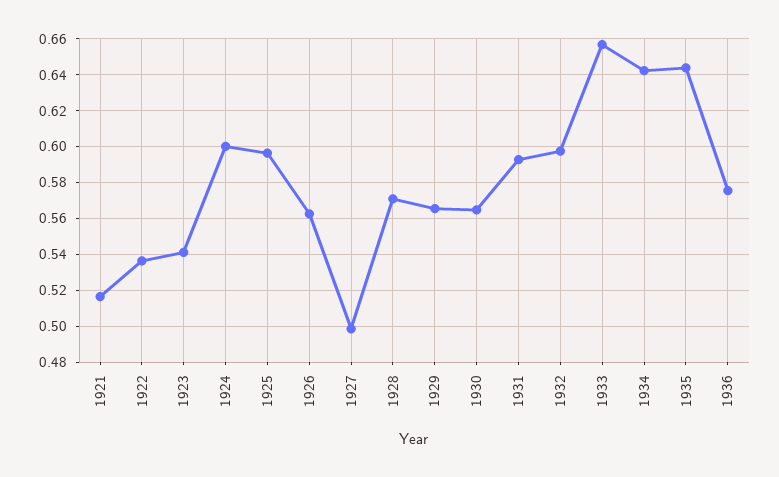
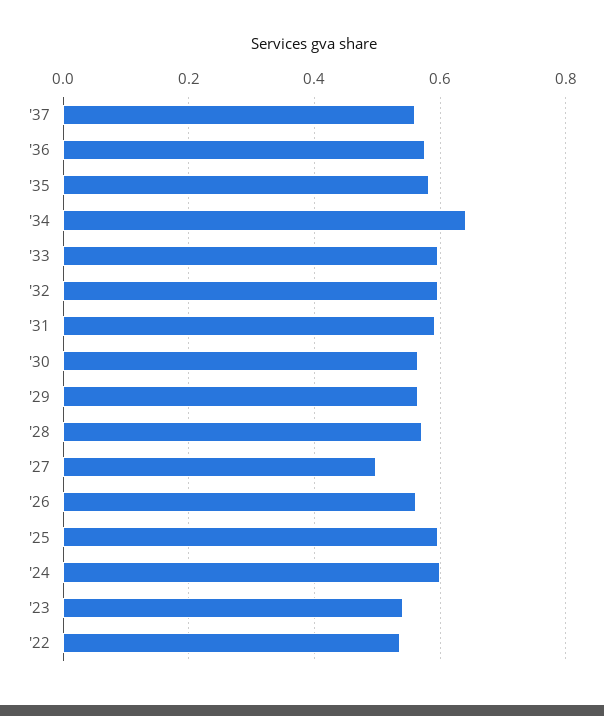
1921: 0.515 -> none
1933: 0.655 -> 0.6
1935: 0.645 -> 0.58
'37: none -> 0.56

